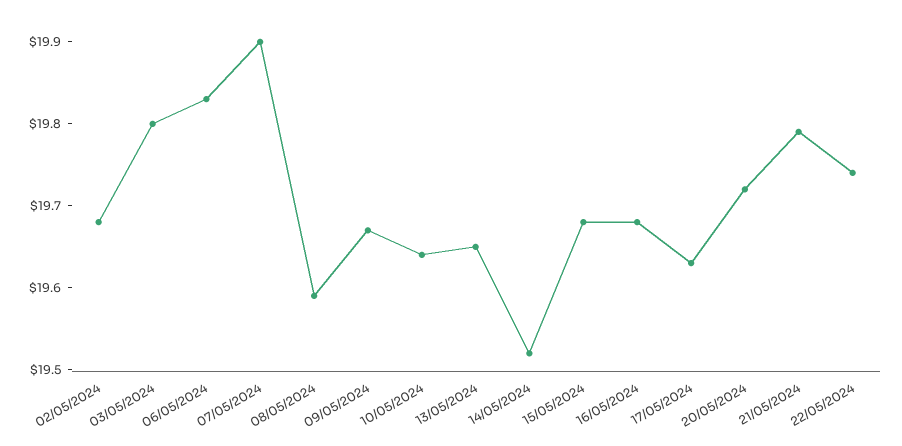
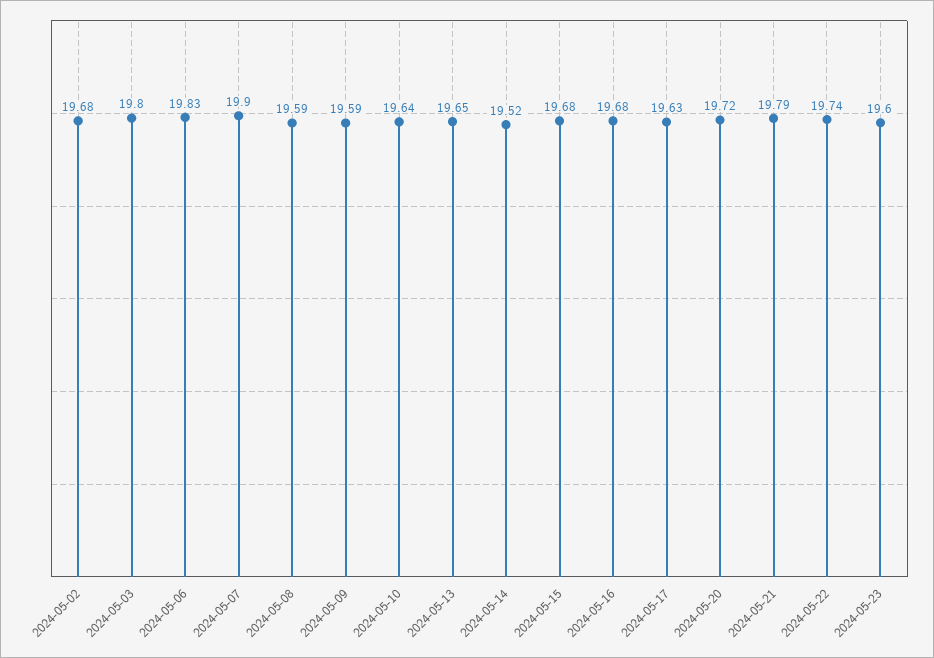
09/05/2024: 19.67 -> 19.59
2024-05-23: none -> 19.6

